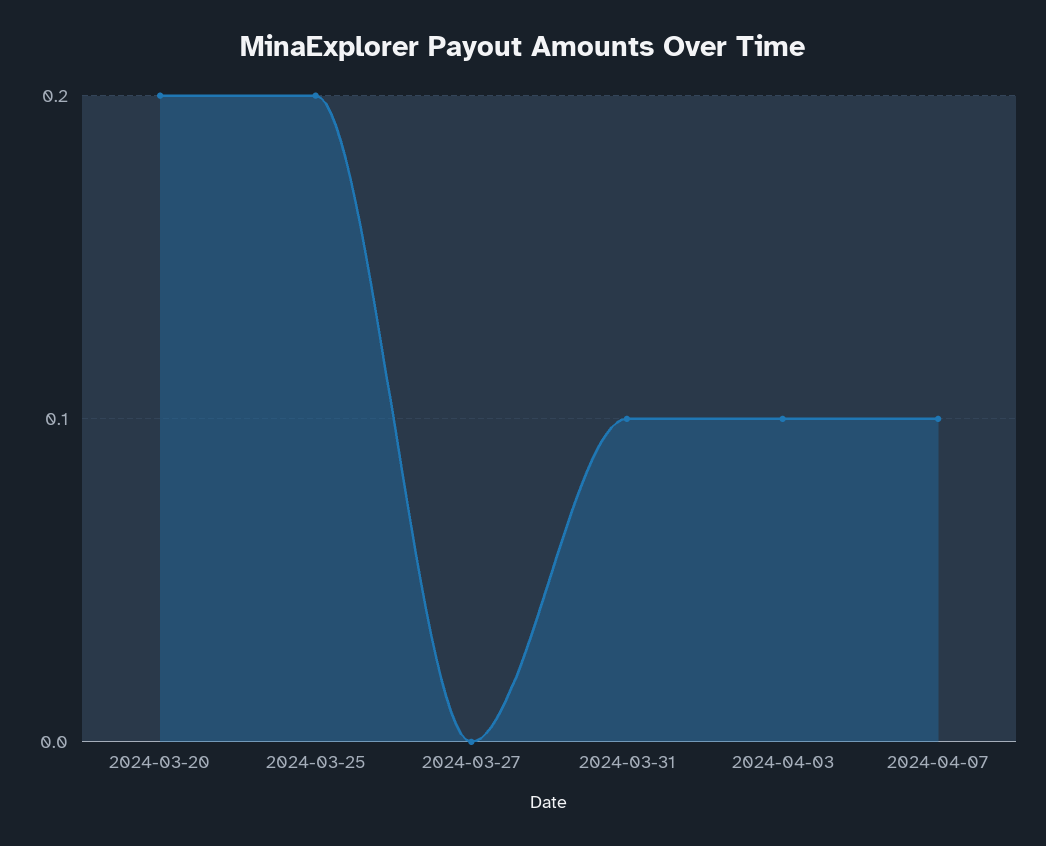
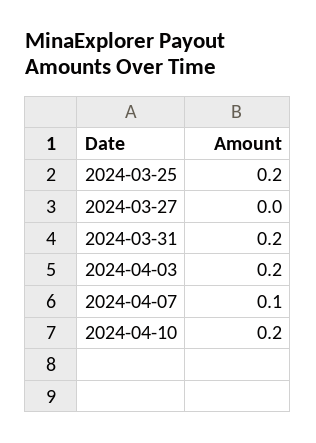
2024-03-20: 0.2 -> none
2024-03-31: 0.1 -> 0.2
2024-04-03: 0.1 -> 0.2
2024-04-10: none -> 0.2

